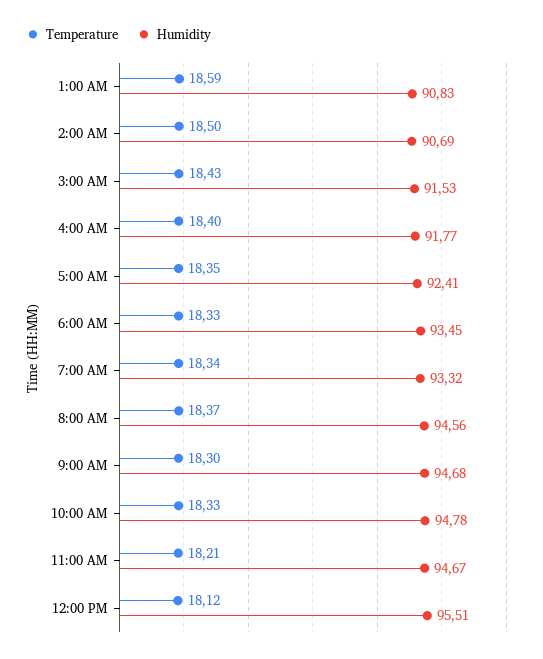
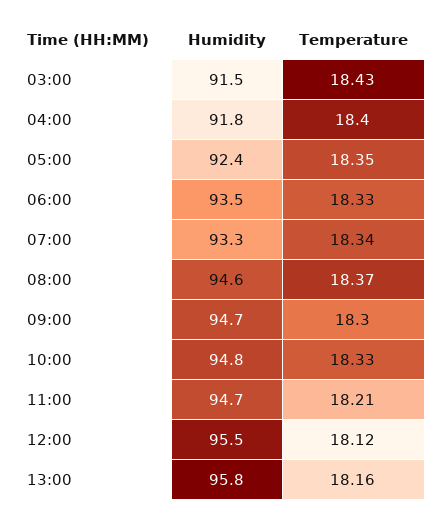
Temperature, 1:00 AM: 18.59 -> none
Humidity, 1:00 AM: 90.83 -> none
Temperature, 2:00 AM: 18.5 -> none
Humidity, 2:00 AM: 90.69 -> none
Humidity, 13:00: none -> 95.8
Temperature, 13:00: none -> 18.16

